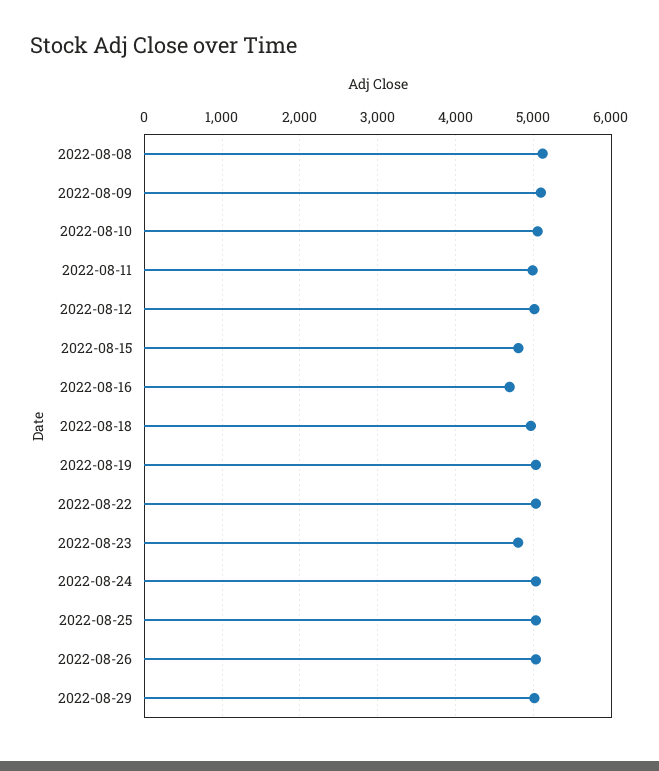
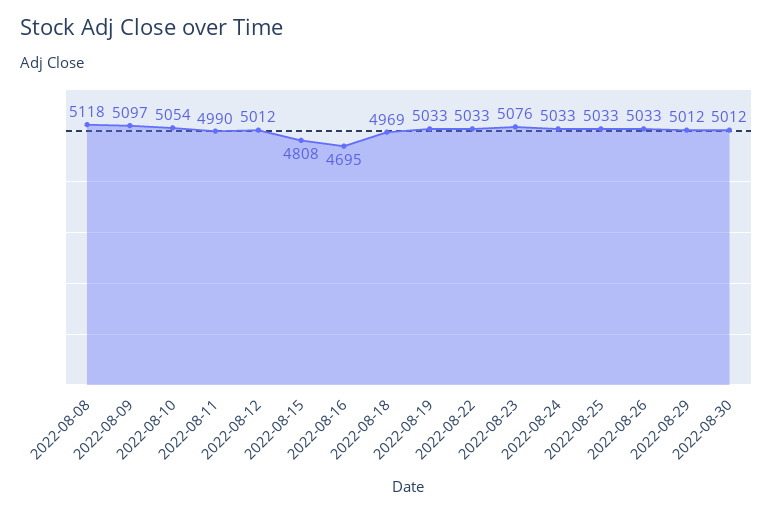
2022-08-23: 4800 -> 5076
2022-08-30: none -> 5012

